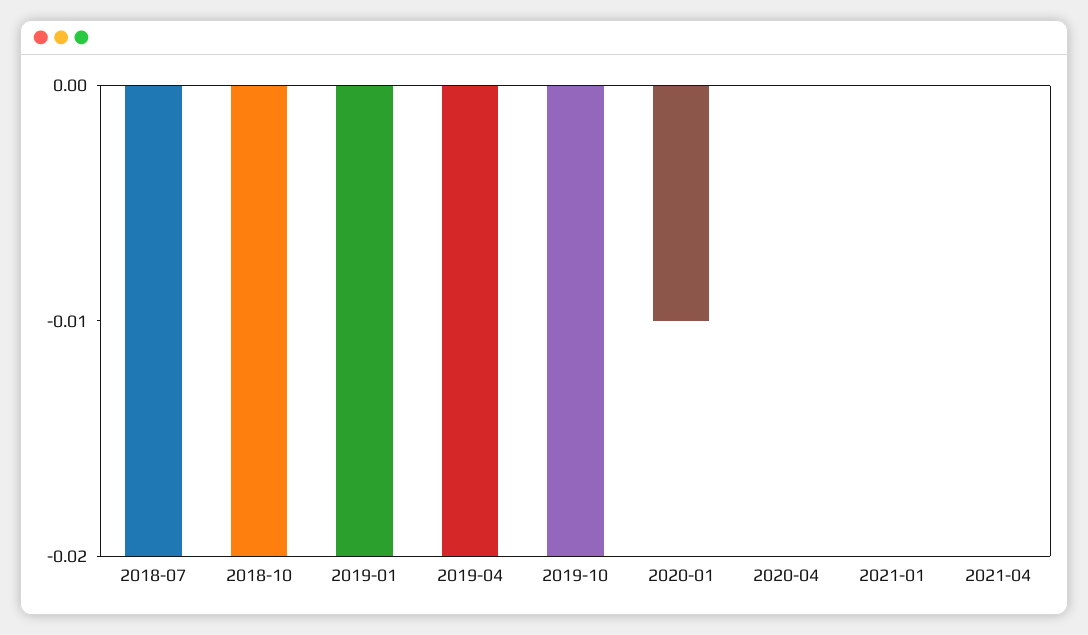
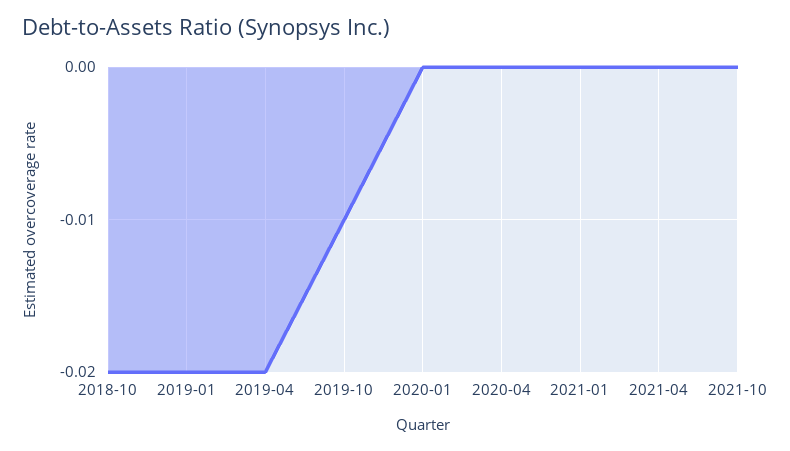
2018-07: -0.02 -> none
2019-10: -0.02 -> -0.01
2020-01: -0.01 -> 0
2021-10: none -> 0

